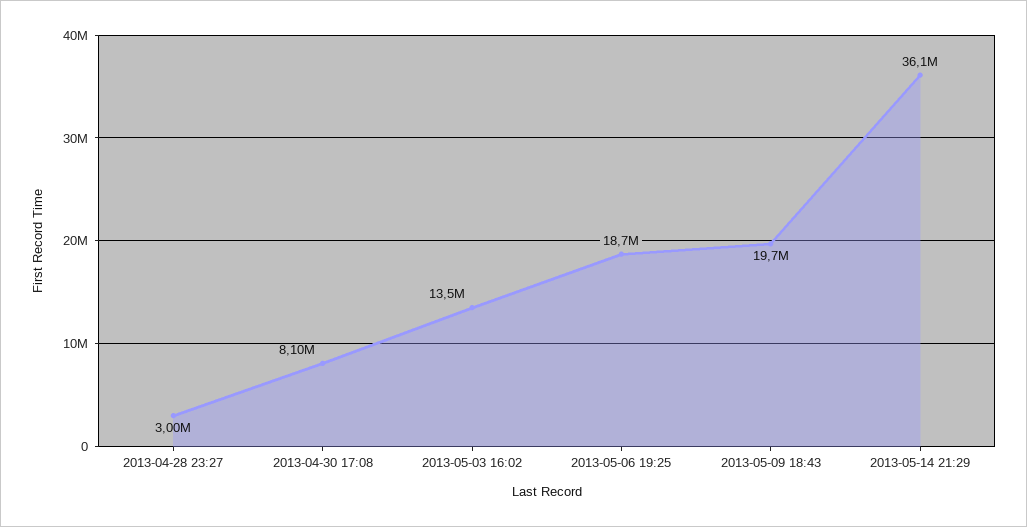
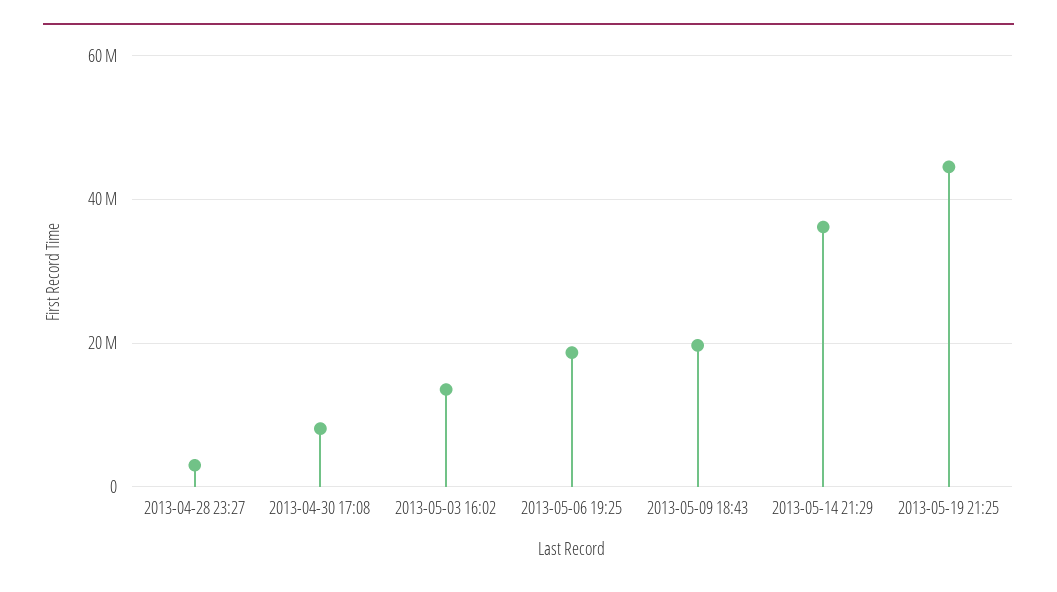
2013-05-19 21:25: none -> 44000000

